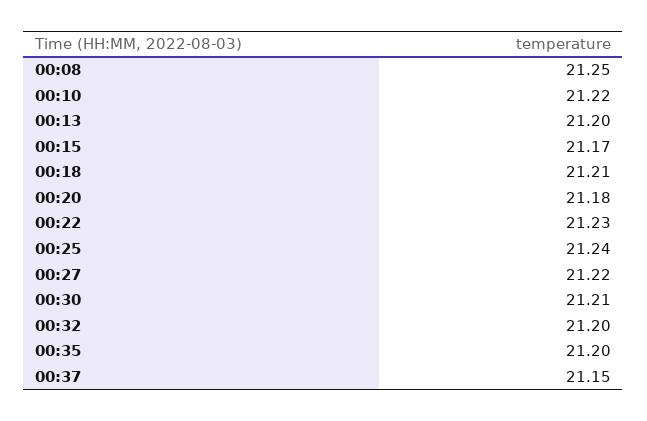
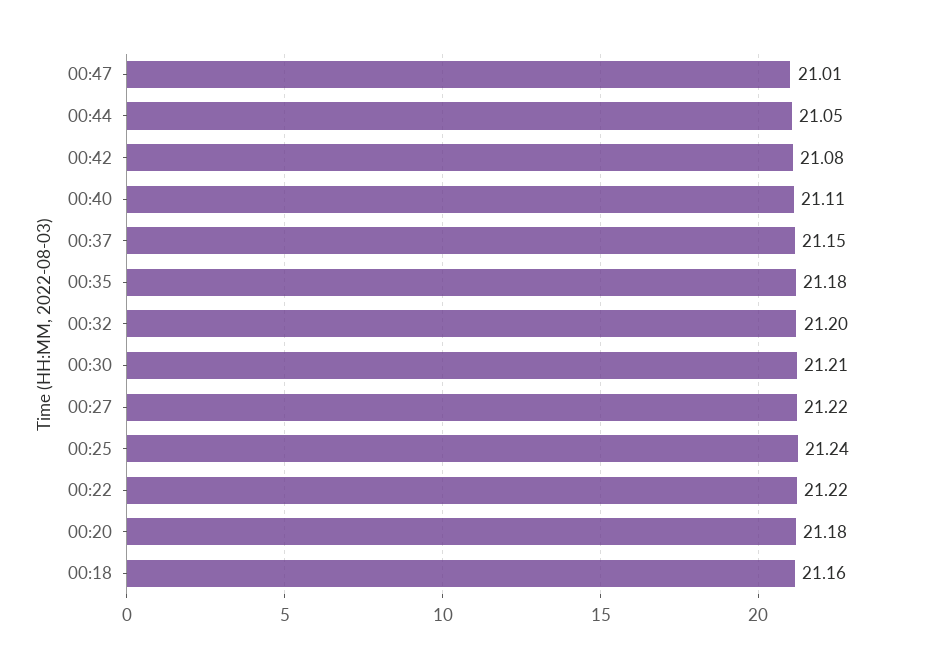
00:08: 21.25 -> none
00:10: 21.22 -> none
00:13: 21.2 -> none
00:15: 21.17 -> none
00:18: 21.21 -> 21.16
00:22: 21.23 -> 21.22
00:35: 21.2 -> 21.18
00:47: none -> 21.01
00:44: none -> 21.05
00:42: none -> 21.08
00:40: none -> 21.11

